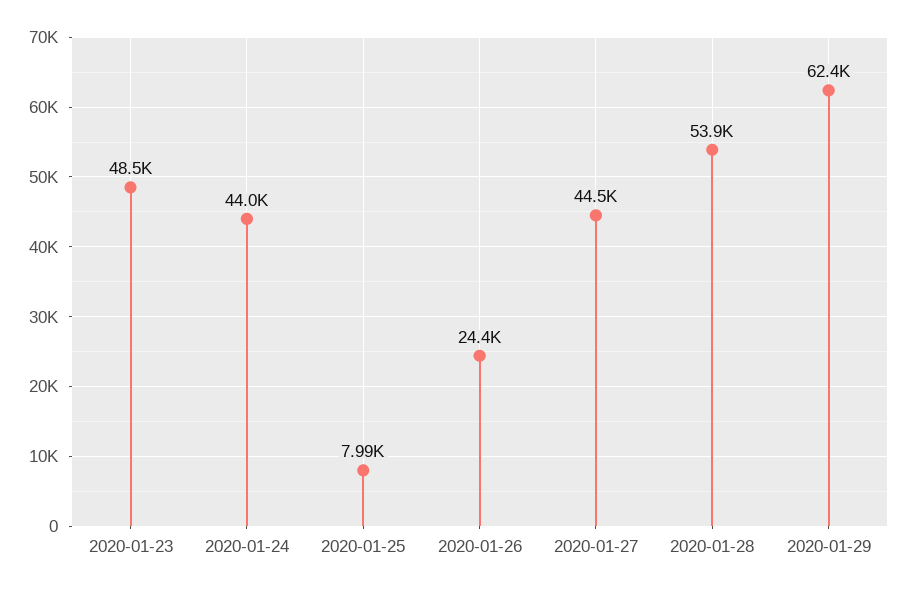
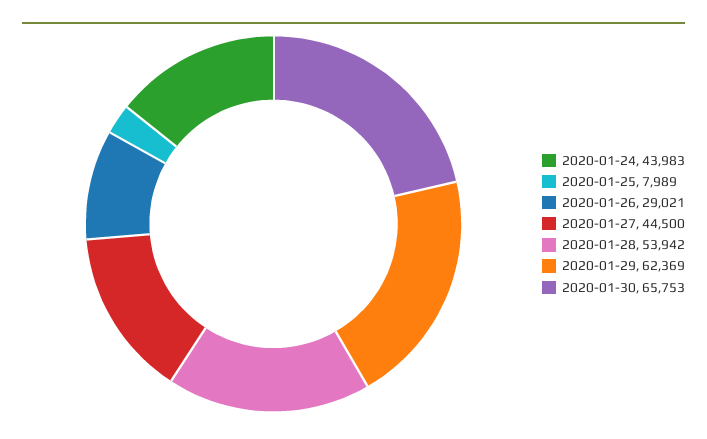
2020-01-23: 48500 -> none
2020-01-26: 24400 -> 29021
2020-01-30: none -> 65753

